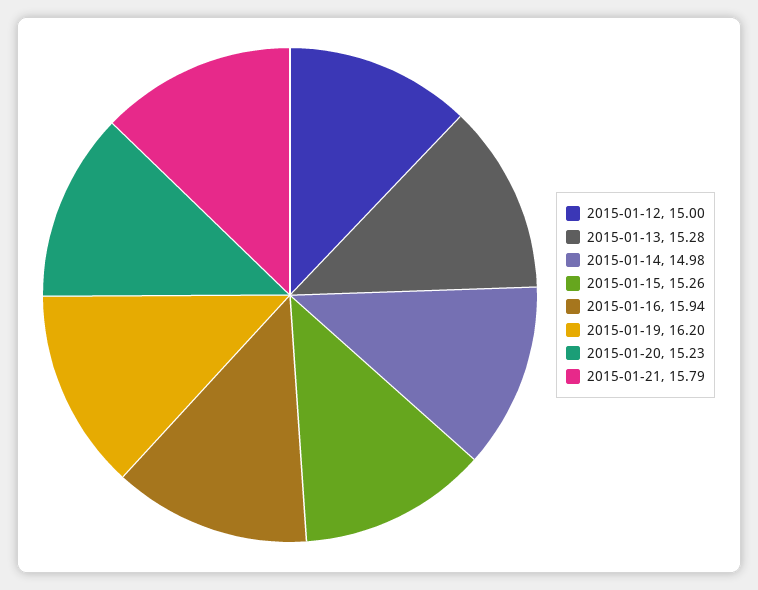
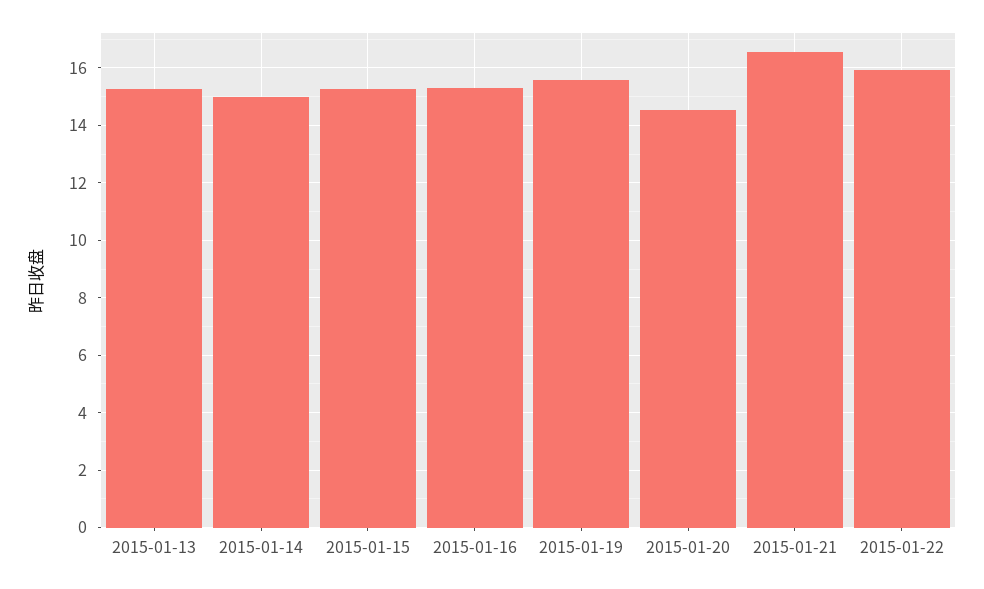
2015-01-12: 15 -> none
2015-01-16: 15.94 -> 15.25
2015-01-19: 16.2 -> 15.5
2015-01-20: 15.23 -> 14.5
2015-01-21: 15.79 -> 16.5
2015-01-22: none -> 16

